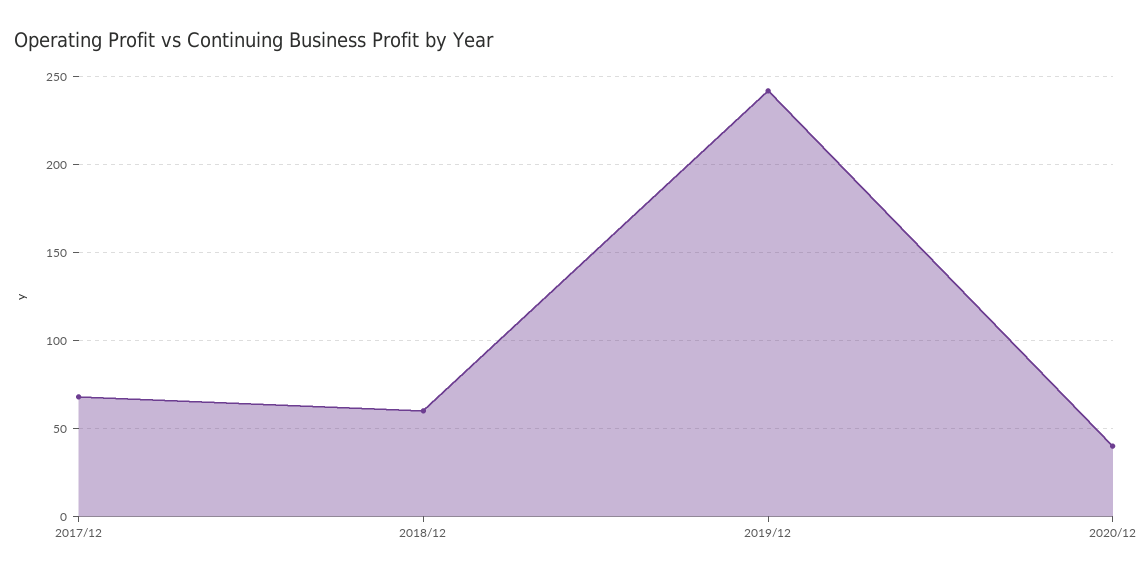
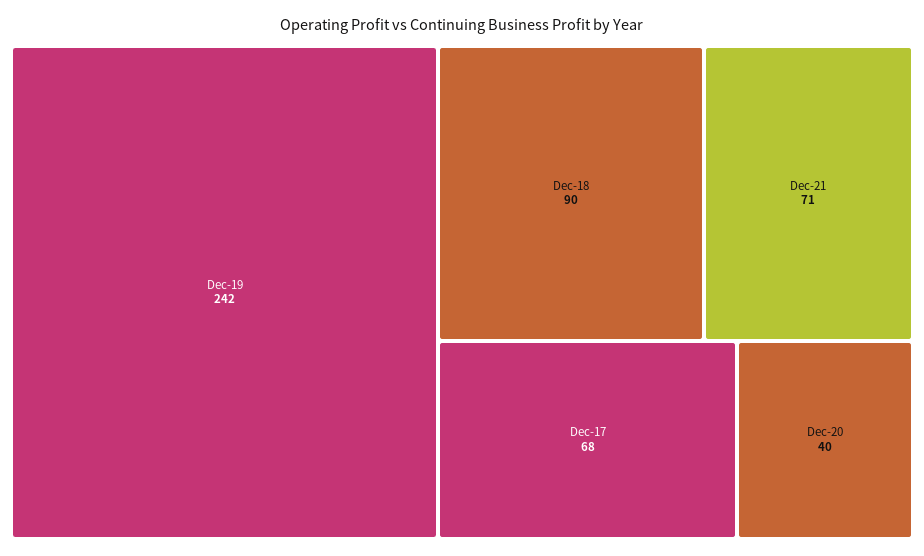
2018/12: 60 -> 90
Dec-21: none -> 71

